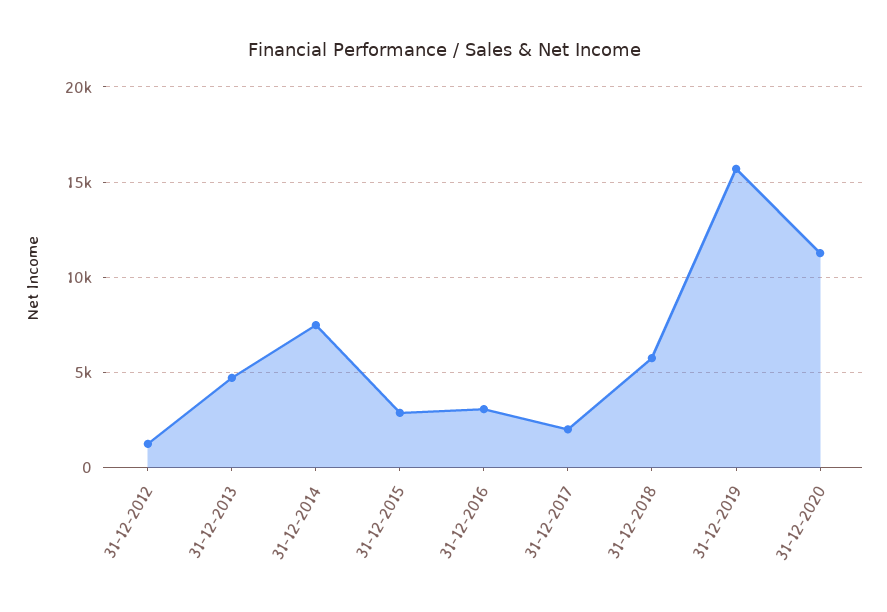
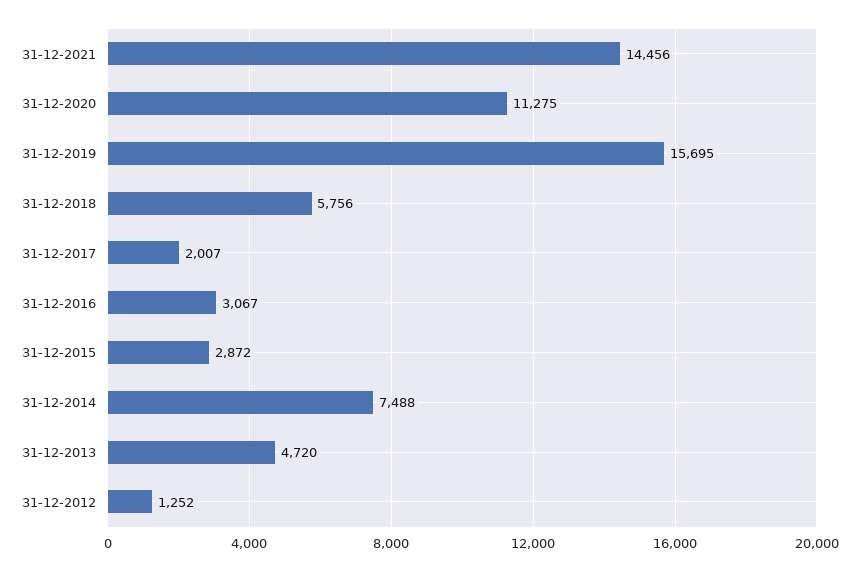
31-12-2021: none -> 14456

